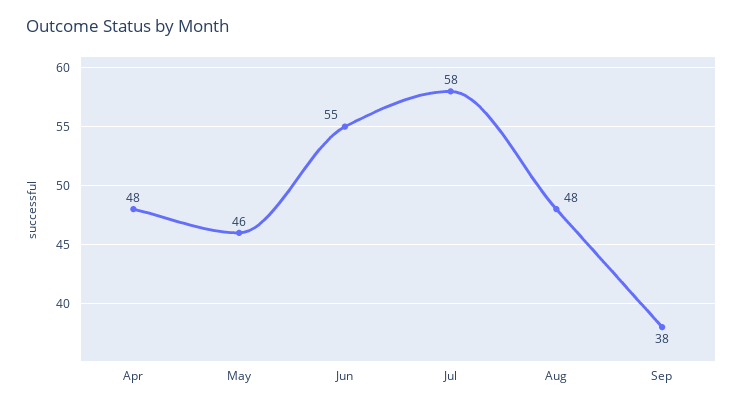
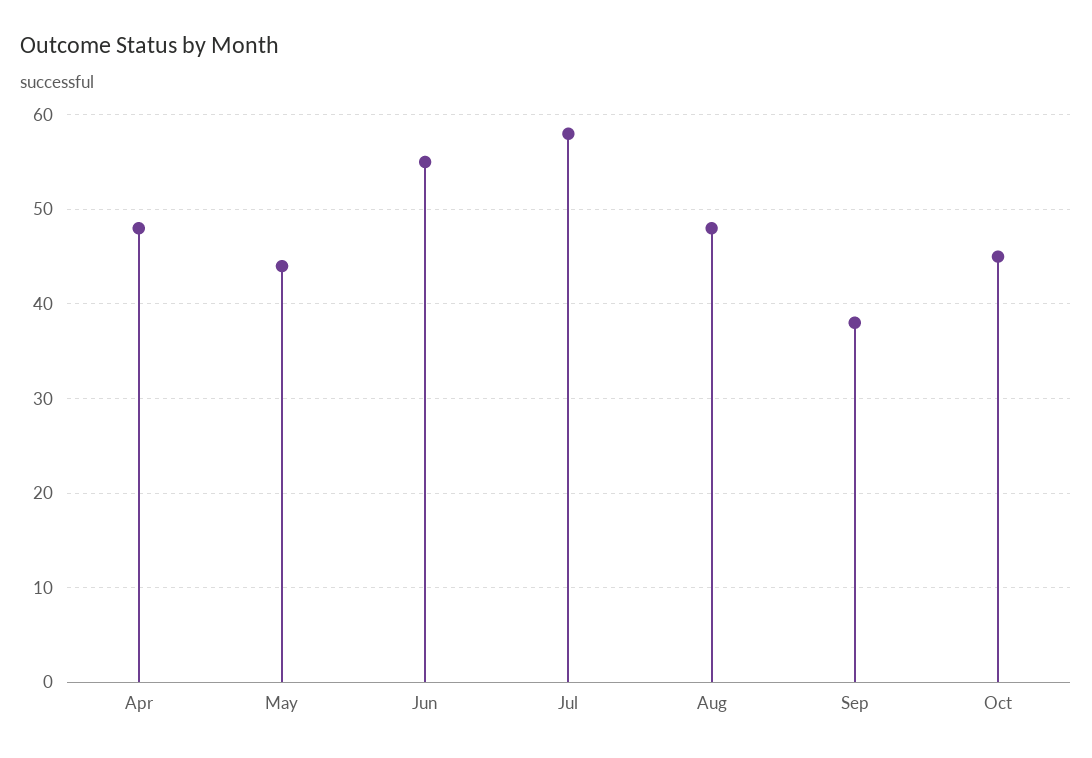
May: 46 -> 44
Oct: none -> 45

